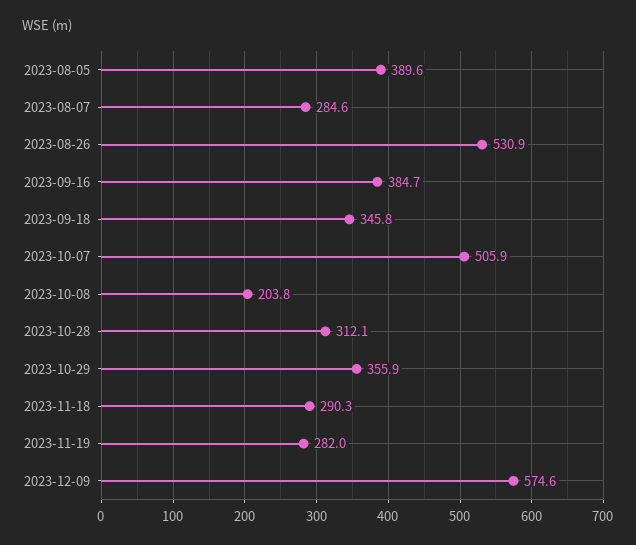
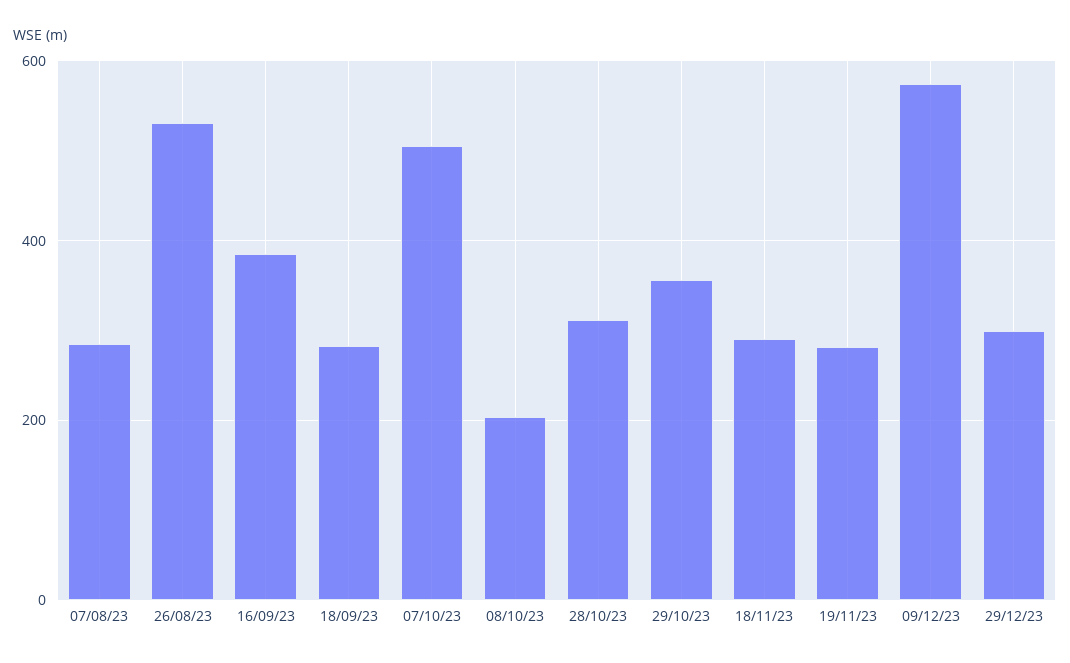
2023-08-05: 389.6 -> none
2023-09-18: 345.8 -> 280
29/12/23: none -> 300

